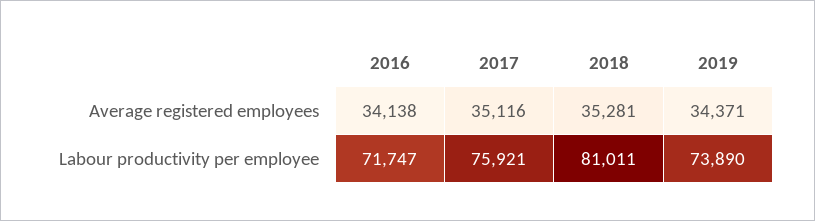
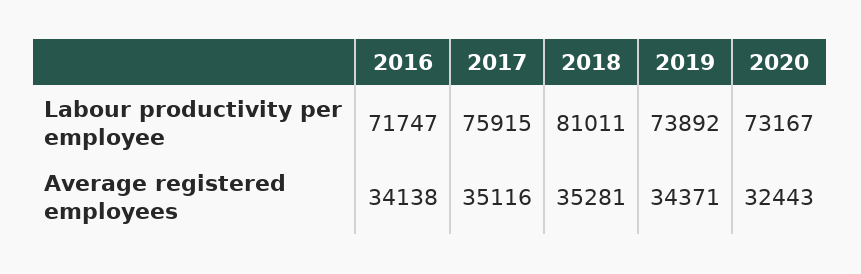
2017, Labour productivity per employee: 75921 -> 75915
2019, Labour productivity per employee: 73890 -> 73892
2020, Labour productivity per employee: none -> 73167
2020, Average registered employees: none -> 32443

